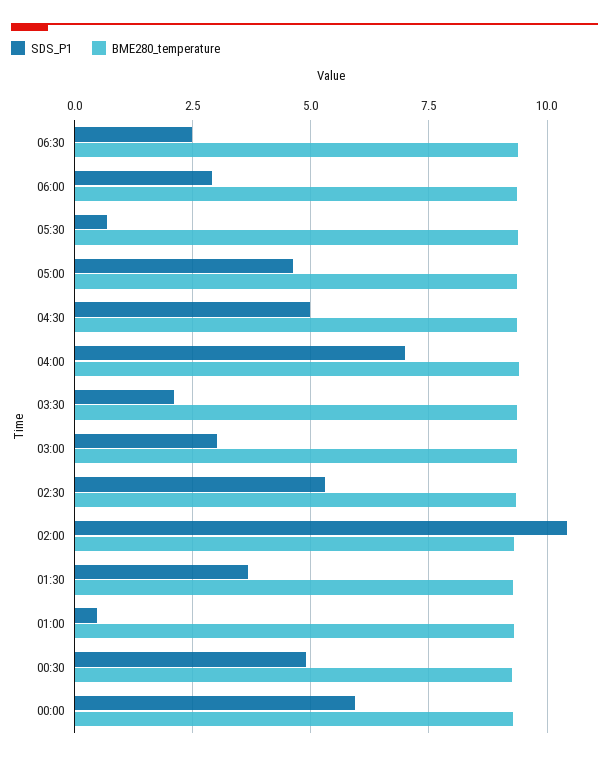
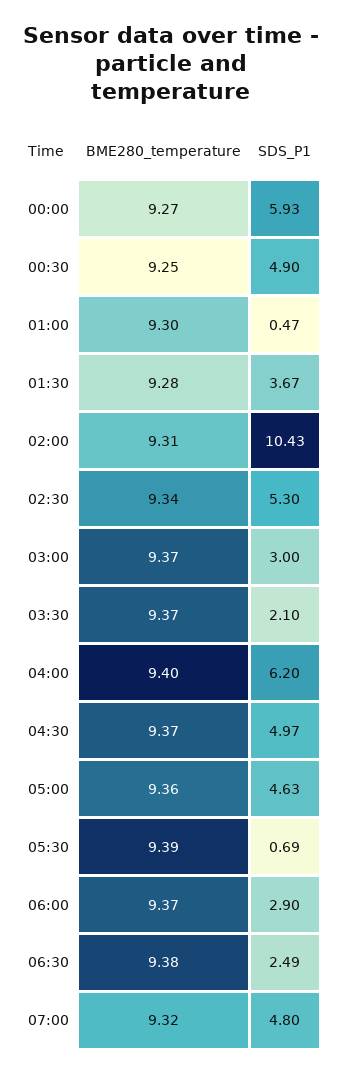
SDS_P1, 04:00: 7 -> 6.2
BME280_temperature, 07:00: none -> 9.32
SDS_P1, 07:00: none -> 4.8

